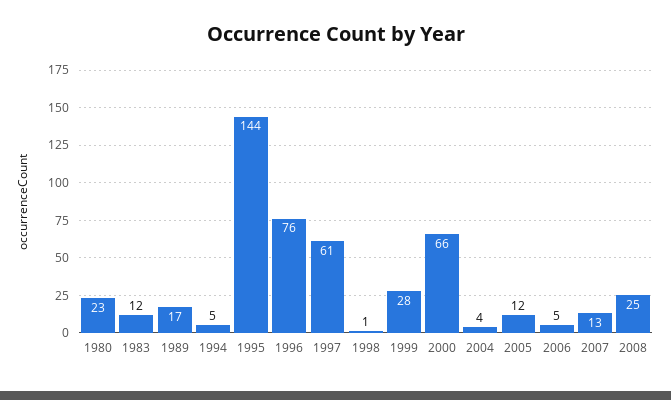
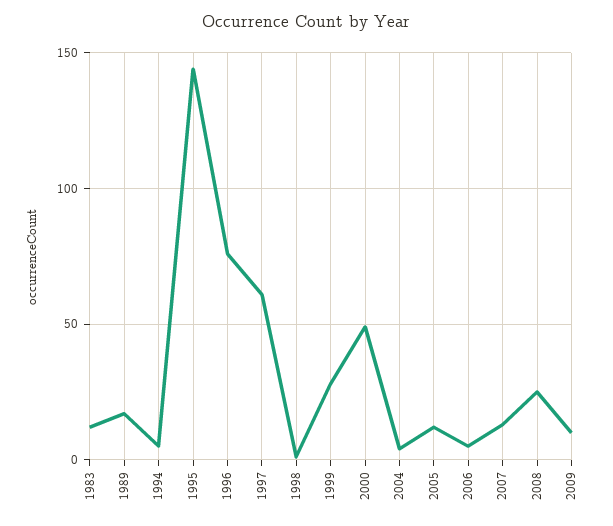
1980: 23 -> none
2000: 66 -> 50
2009: none -> 10

